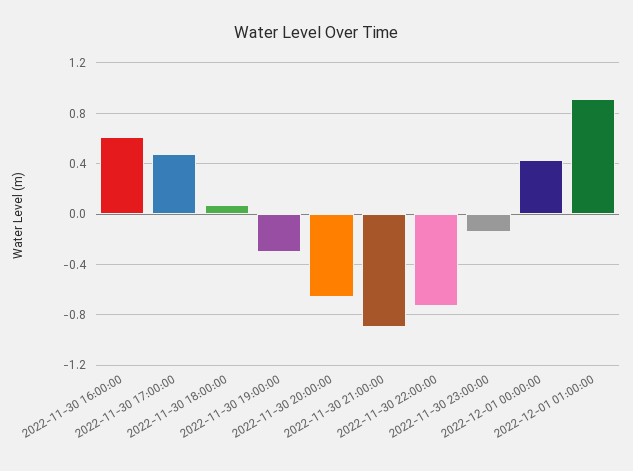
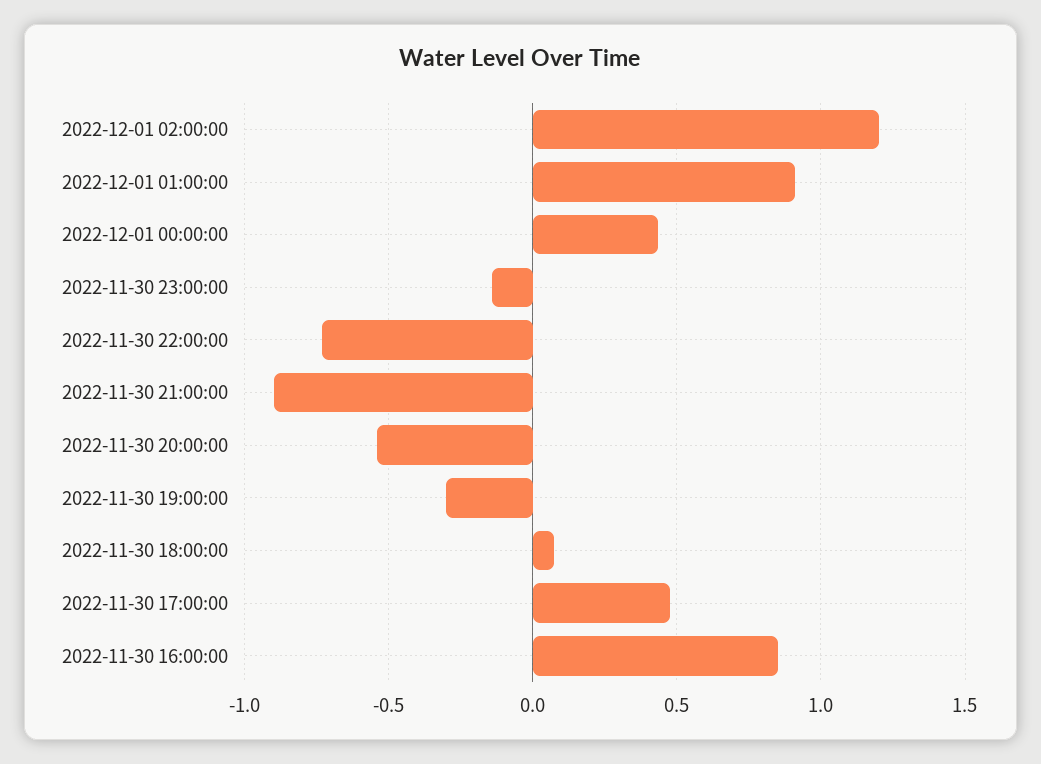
2022-11-30 16:00:00: 0.6 -> 0.85
2022-11-30 20:00:00: -0.65 -> -0.55
2022-12-01 02:00:00: none -> 1.2

